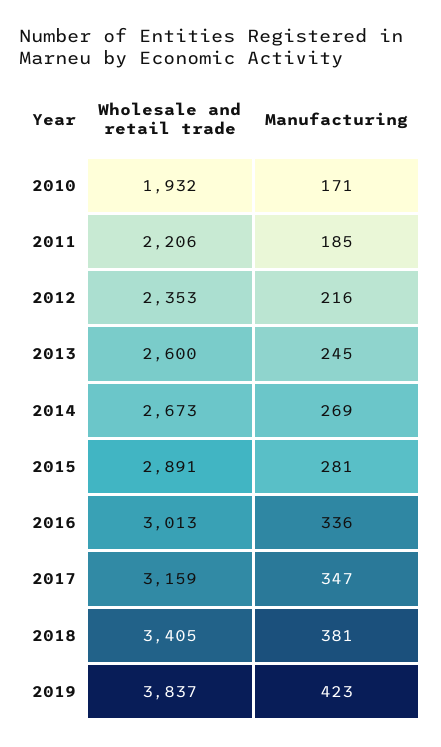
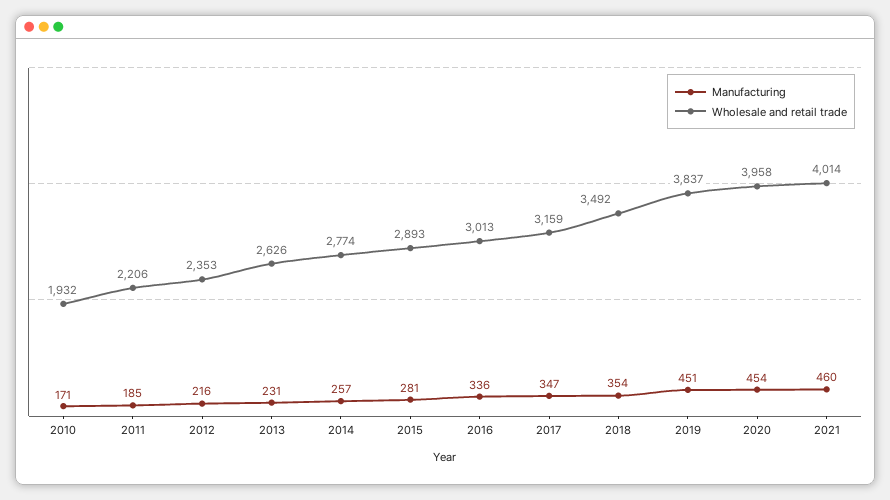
Wholesale and retail trade, 2013: 2600 -> 2626
Manufacturing, 2013: 245 -> 231
Wholesale and retail trade, 2014: 2673 -> 2774
Manufacturing, 2014: 269 -> 257
Wholesale and retail trade, 2015: 2891 -> 2893
Wholesale and retail trade, 2018: 3405 -> 3492
Manufacturing, 2018: 381 -> 354
Manufacturing, 2019: 423 -> 451
Manufacturing, 2020: none -> 454
Wholesale and retail trade, 2020: none -> 3958
Manufacturing, 2021: none -> 460
Wholesale and retail trade, 2021: none -> 4014

